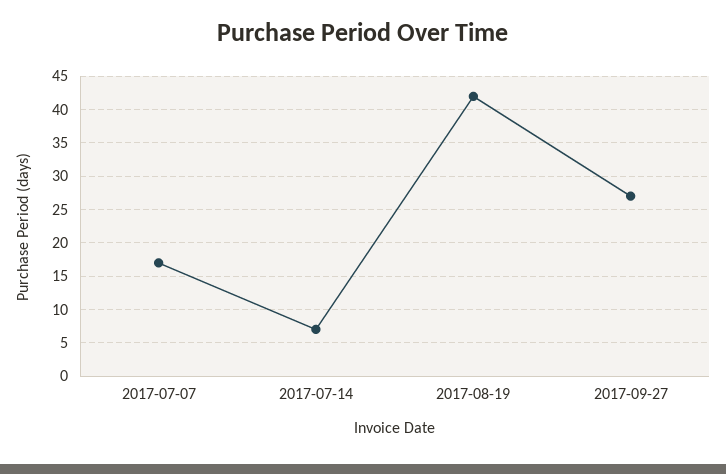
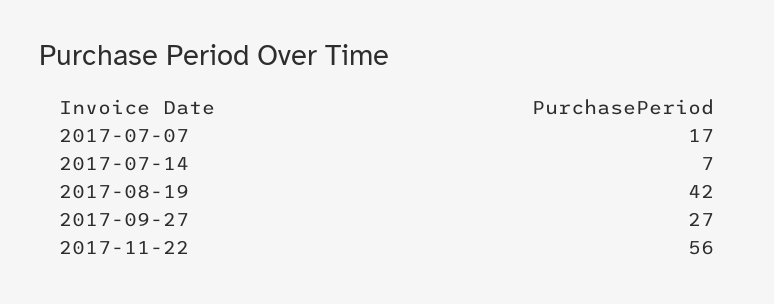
2017-11-22: none -> 56

